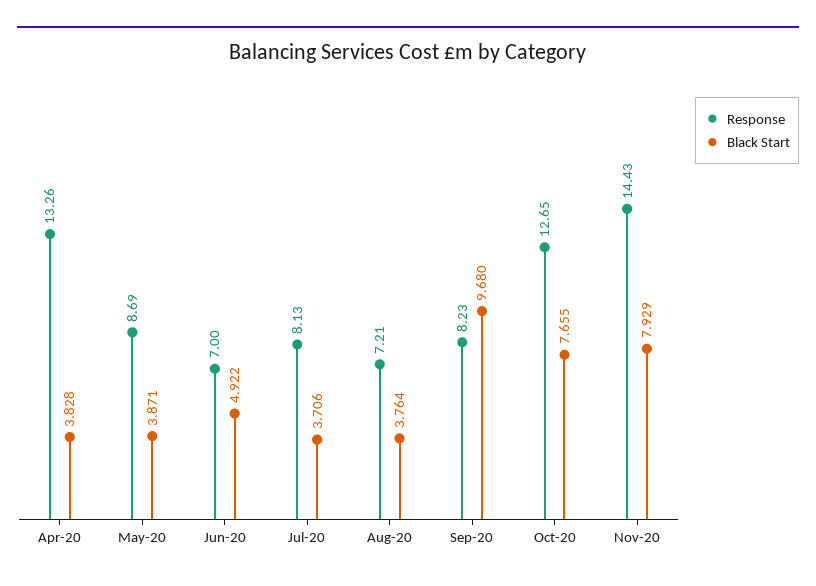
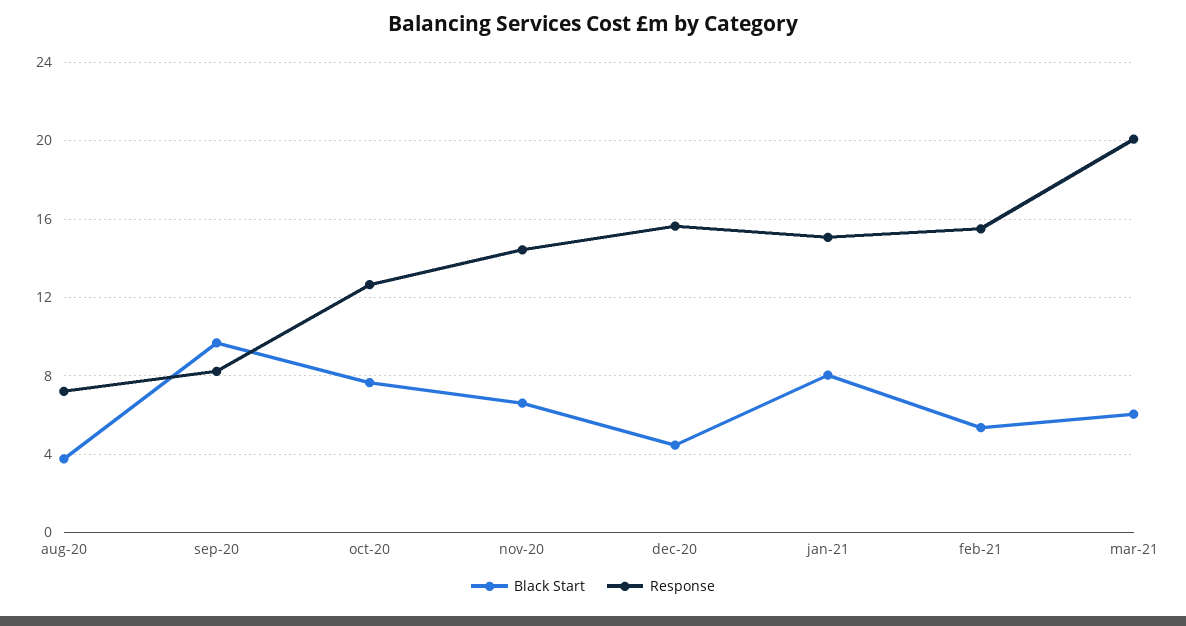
Response, Apr-20: 13.26 -> none
Black Start, Apr-20: 3.828 -> none
Response, May-20: 8.69 -> none
Black Start, May-20: 3.871 -> none
Response, Jun-20: 7 -> none
Black Start, Jun-20: 4.922 -> none
Response, Jul-20: 8.13 -> none
Black Start, Jul-20: 3.706 -> none
Black Start, Nov-20: 7.929 -> 6.5
Black Start, dec-20: none -> 4.5
Response, dec-20: none -> 15.5
Black Start, jan-21: none -> 8
Response, jan-21: none -> 15
Black Start, feb-21: none -> 5.5
Response, feb-21: none -> 15.5
Black Start, mar-21: none -> 6
Response, mar-21: none -> 20

